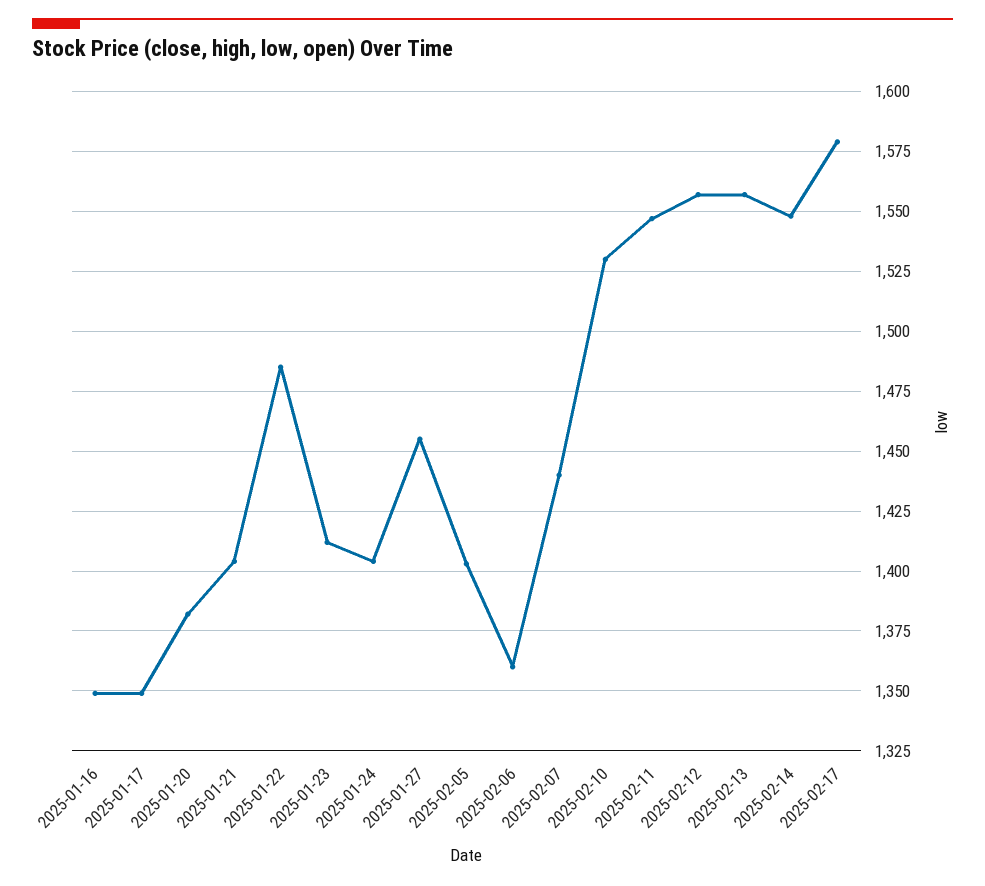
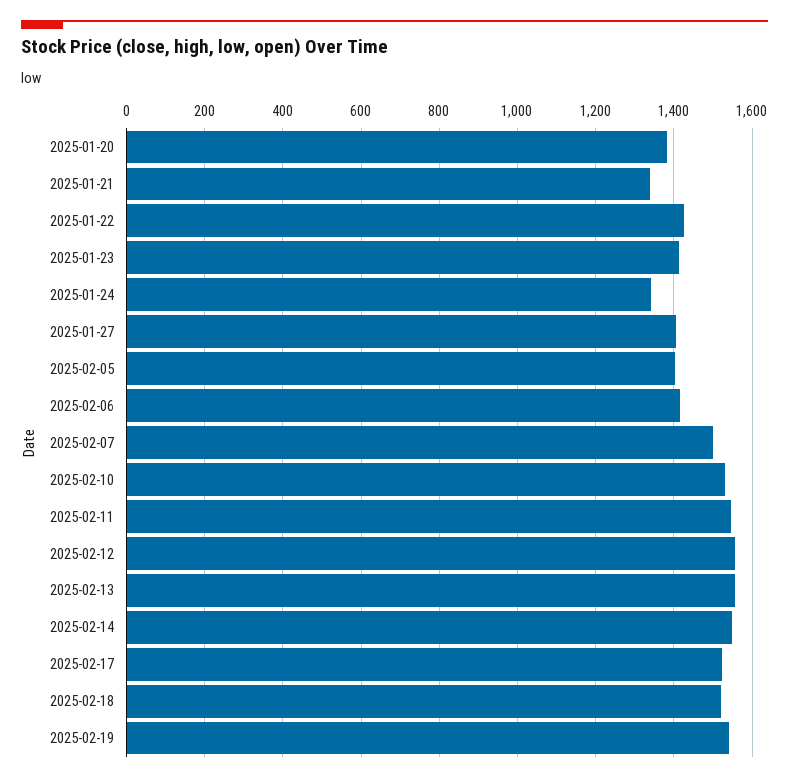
2025-01-16: 1350 -> none
2025-01-17: 1350 -> none
2025-01-21: 1405 -> 1340
2025-01-22: 1485 -> 1420
2025-01-24: 1405 -> 1340
2025-01-27: 1455 -> 1400
2025-02-06: 1360 -> 1420
2025-02-07: 1440 -> 1500
2025-02-17: 1580 -> 1520
2025-02-18: none -> 1520
2025-02-19: none -> 1540

